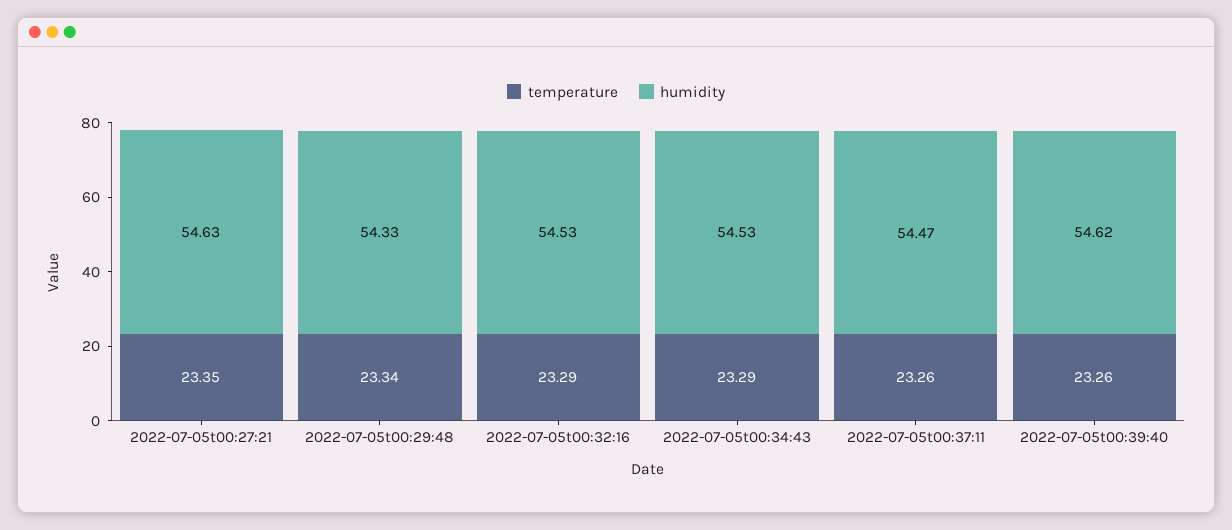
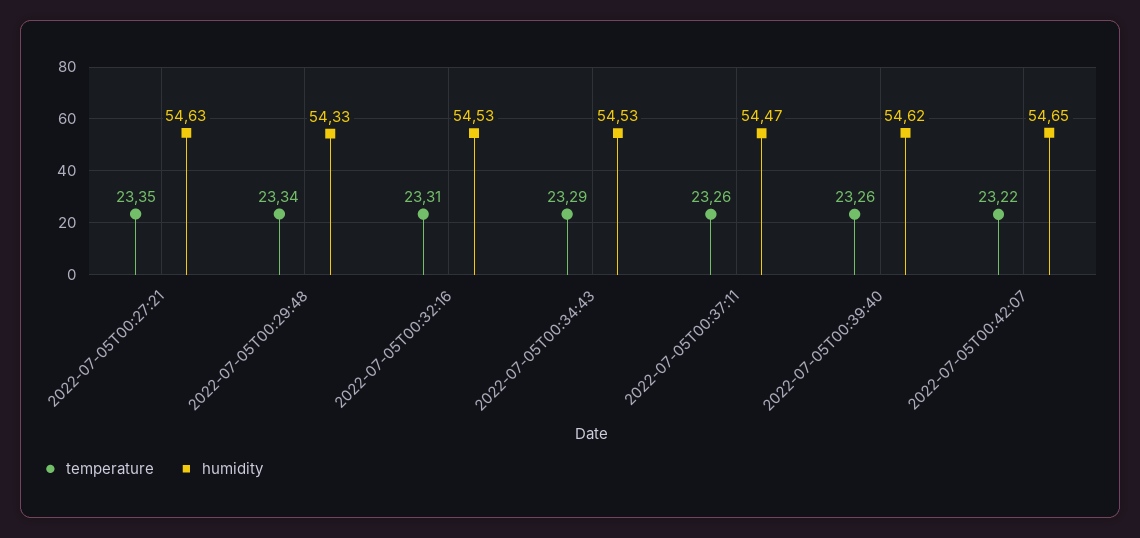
temperature, 2022-07-05t00:32:16: 23.29 -> 23.31
temperature, 2022-07-05T00:42:07: none -> 23.22
humidity, 2022-07-05T00:42:07: none -> 54.65

